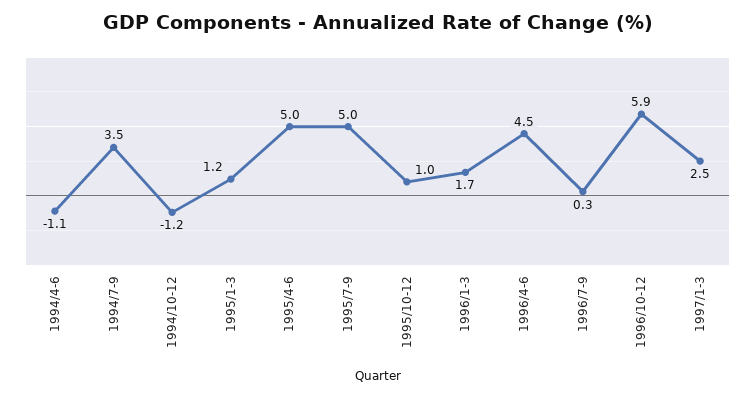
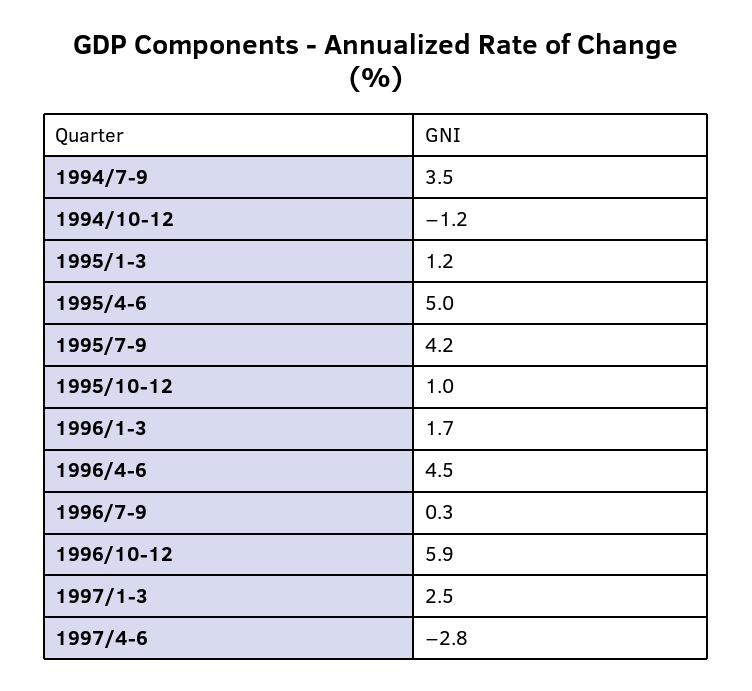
1994/4-6: -1.1 -> none
1995/7-9: 5 -> 4.2
1997/4-6: none -> -2.8

